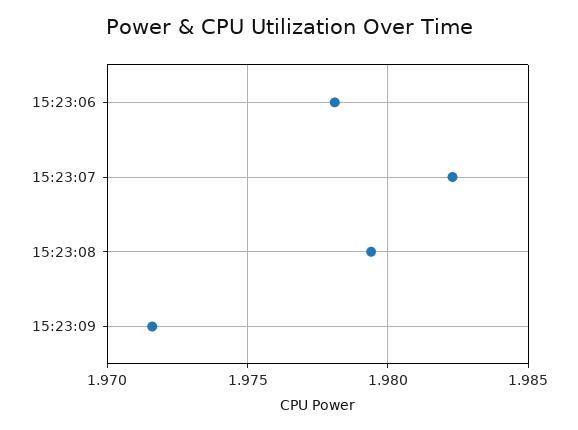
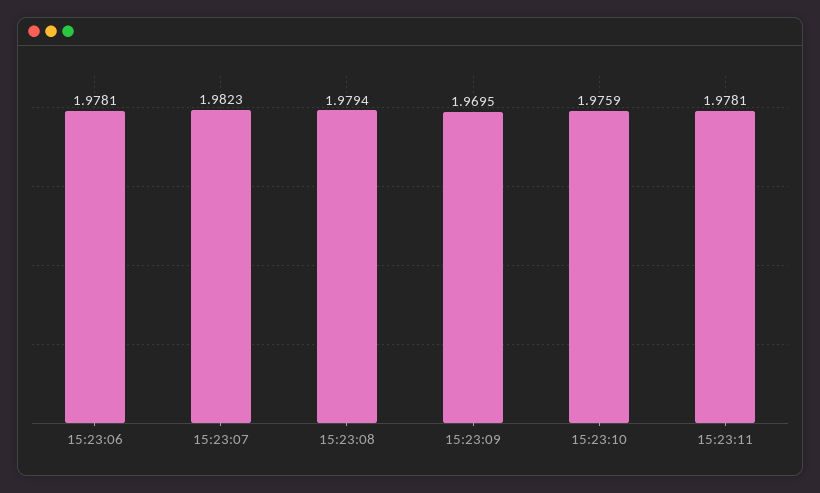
15:23:09: 1.9715 -> 1.9695
15:23:10: none -> 1.9759
15:23:11: none -> 1.9781

